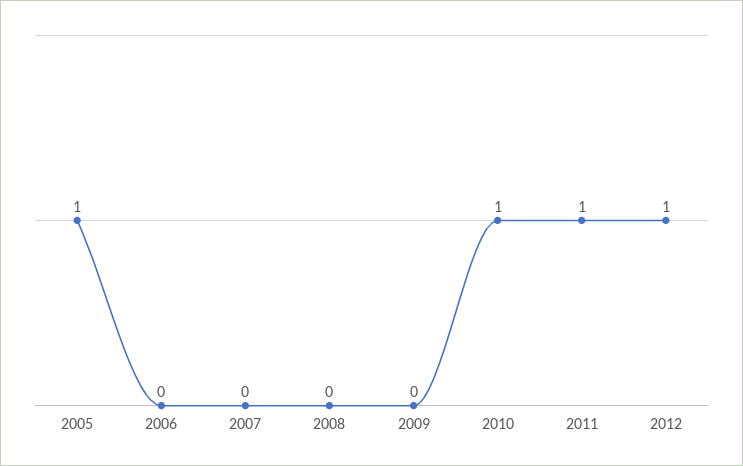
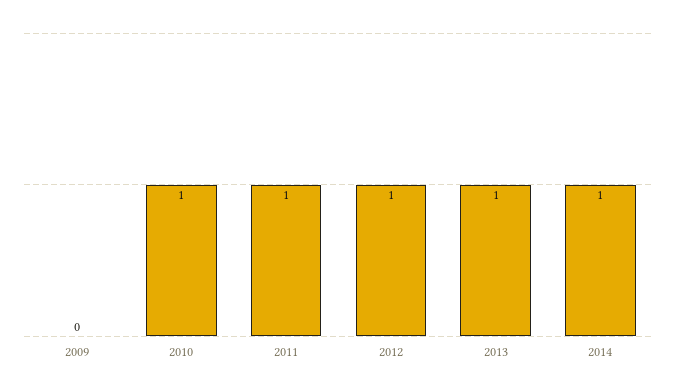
2005: 1 -> none
2006: 0 -> none
2007: 0 -> none
2008: 0 -> none
2013: none -> 1
2014: none -> 1

